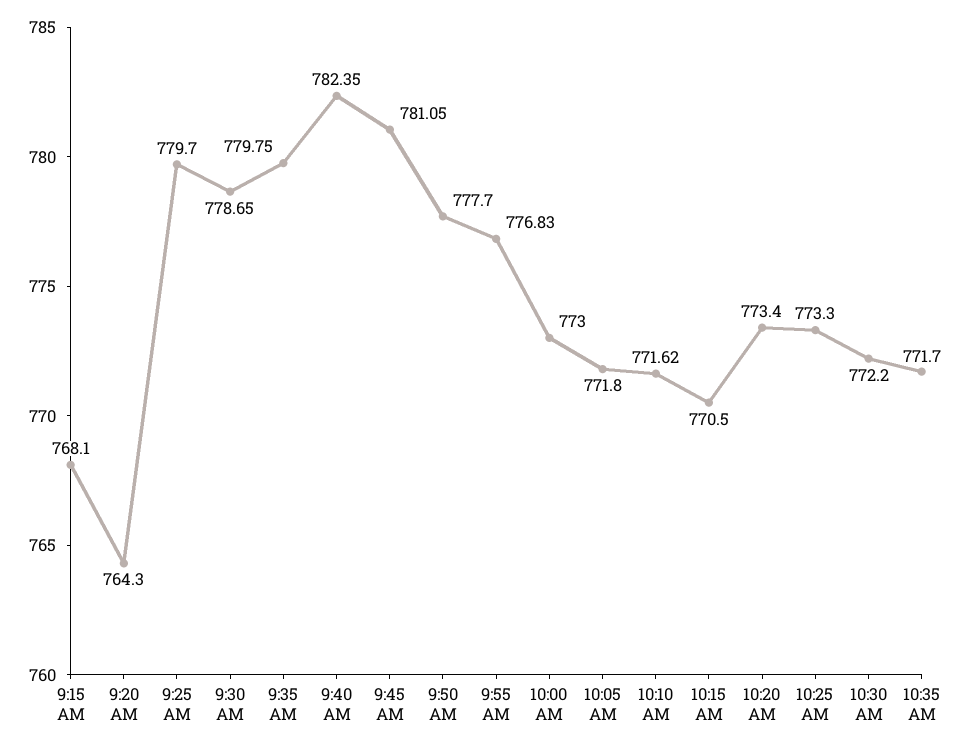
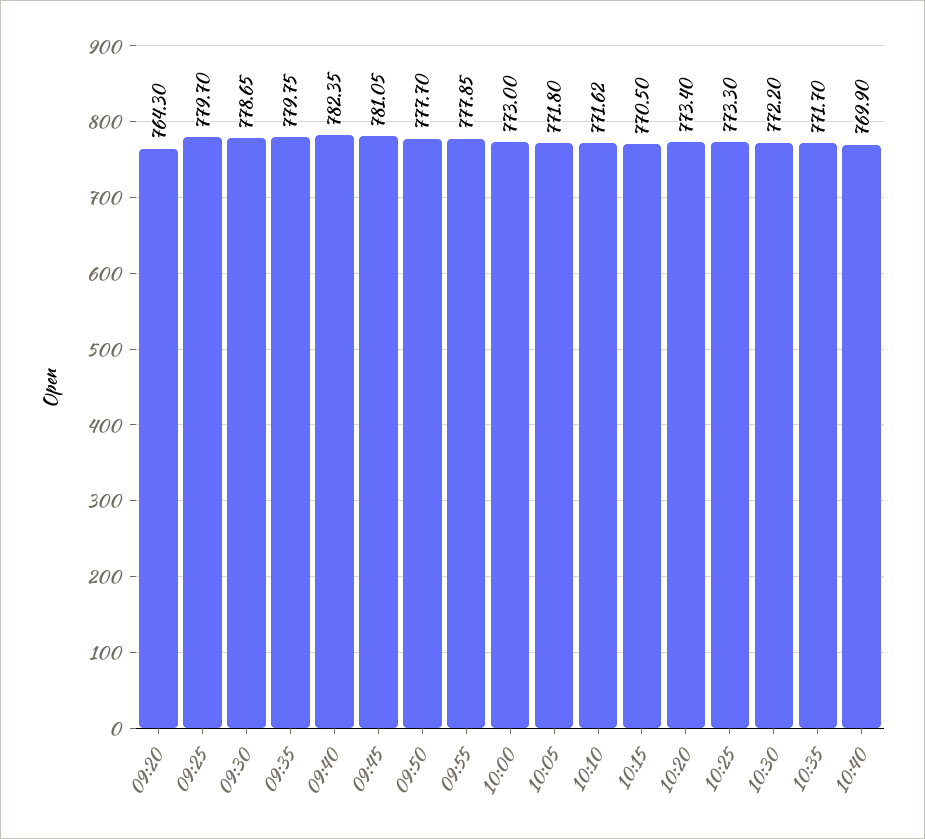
9:15 AM: 768.1 -> none
9:55 AM: 776.83 -> 777.85
10:40: none -> 769.9

